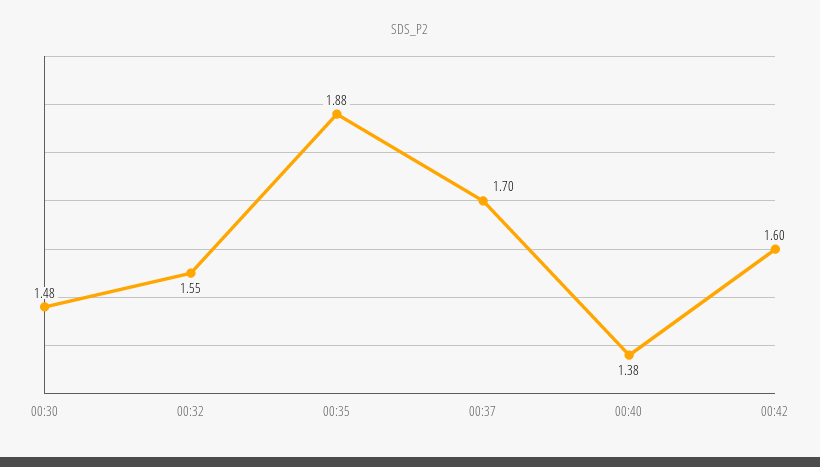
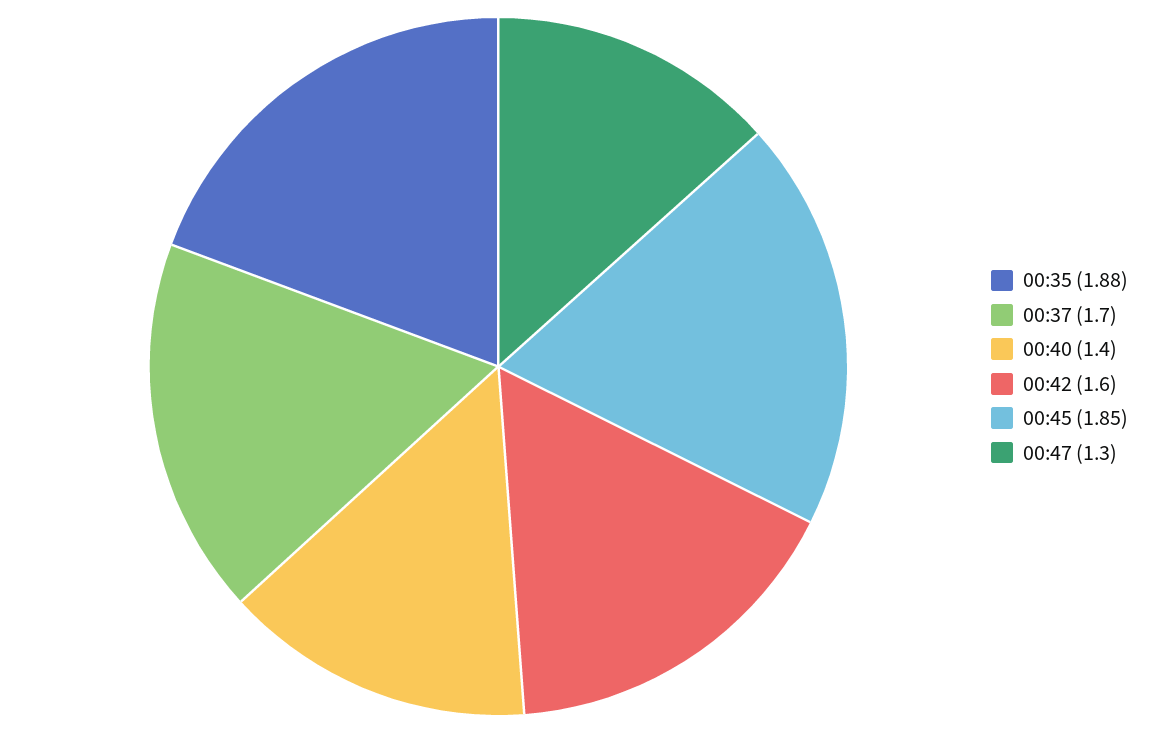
00:30: 1.48 -> none
00:32: 1.55 -> none
00:40: 1.38 -> 1.4
00:45: none -> 1.85
00:47: none -> 1.3

